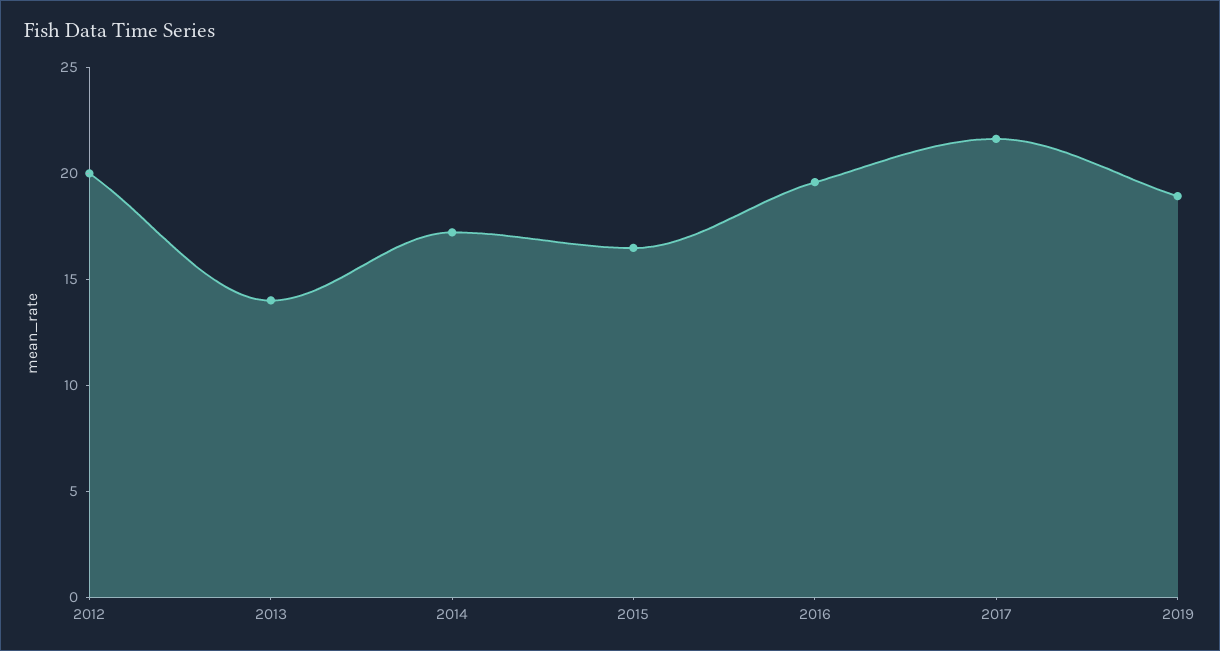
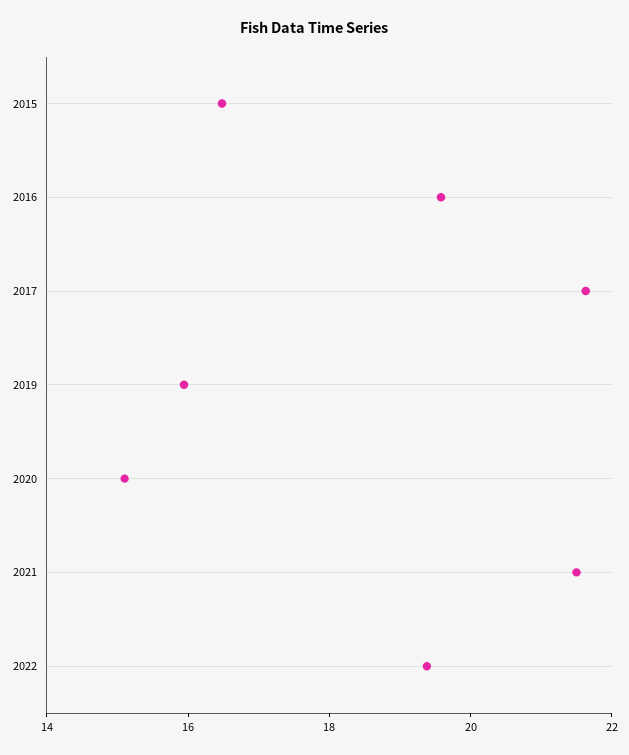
2012: 20 -> none
2013: 14 -> none
2014: 17 -> none
2019: 19 -> 16
2020: none -> 15
2021: none -> 21.5
2022: none -> 19.5

